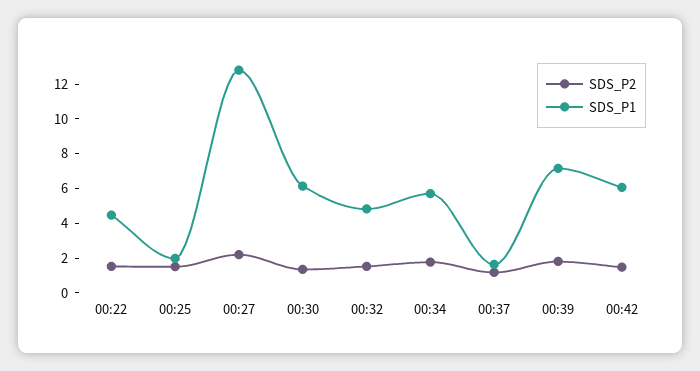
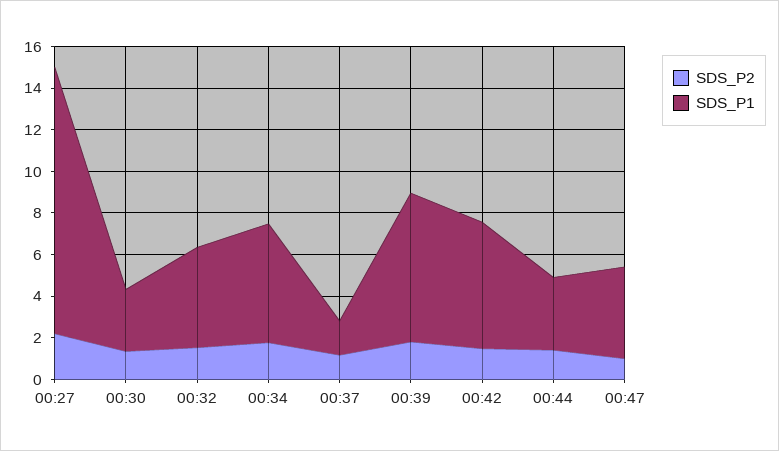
SDS_P2, 00:22: 1.5 -> none
SDS_P1, 00:22: 4.5 -> none
SDS_P2, 00:25: 1.5 -> none
SDS_P1, 00:25: 2 -> none
SDS_P1, 00:30: 6 -> 3
SDS_P2, 00:44: none -> 1.5
SDS_P1, 00:44: none -> 3.5
SDS_P2, 00:47: none -> 1
SDS_P1, 00:47: none -> 4.5

